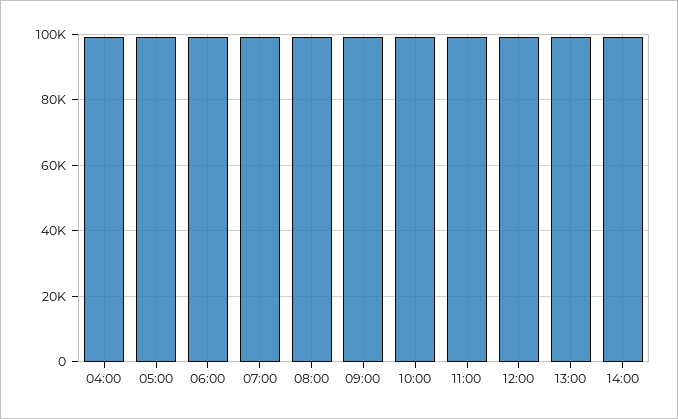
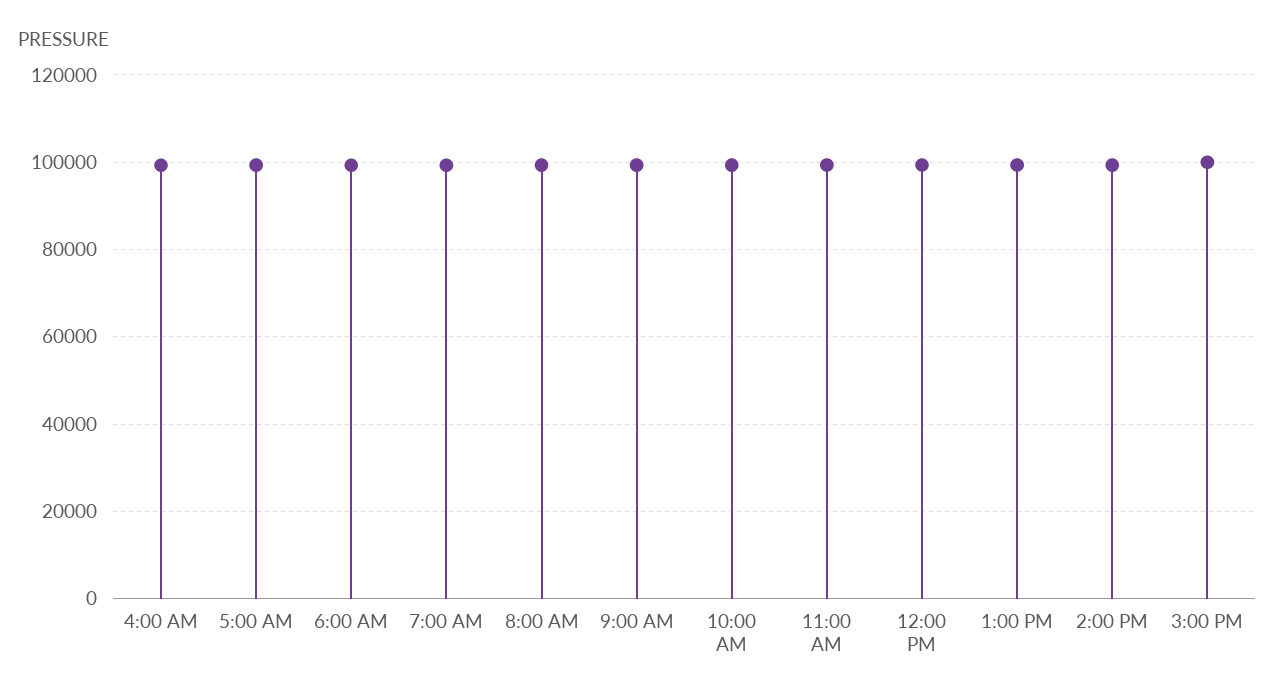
3:00 PM: none -> 100000

